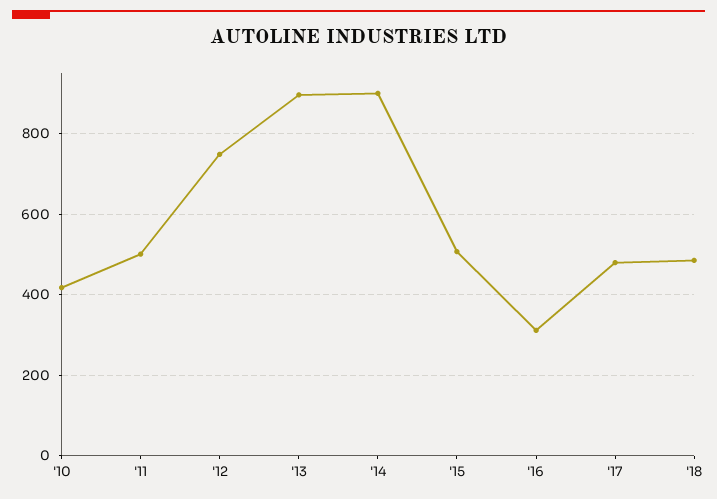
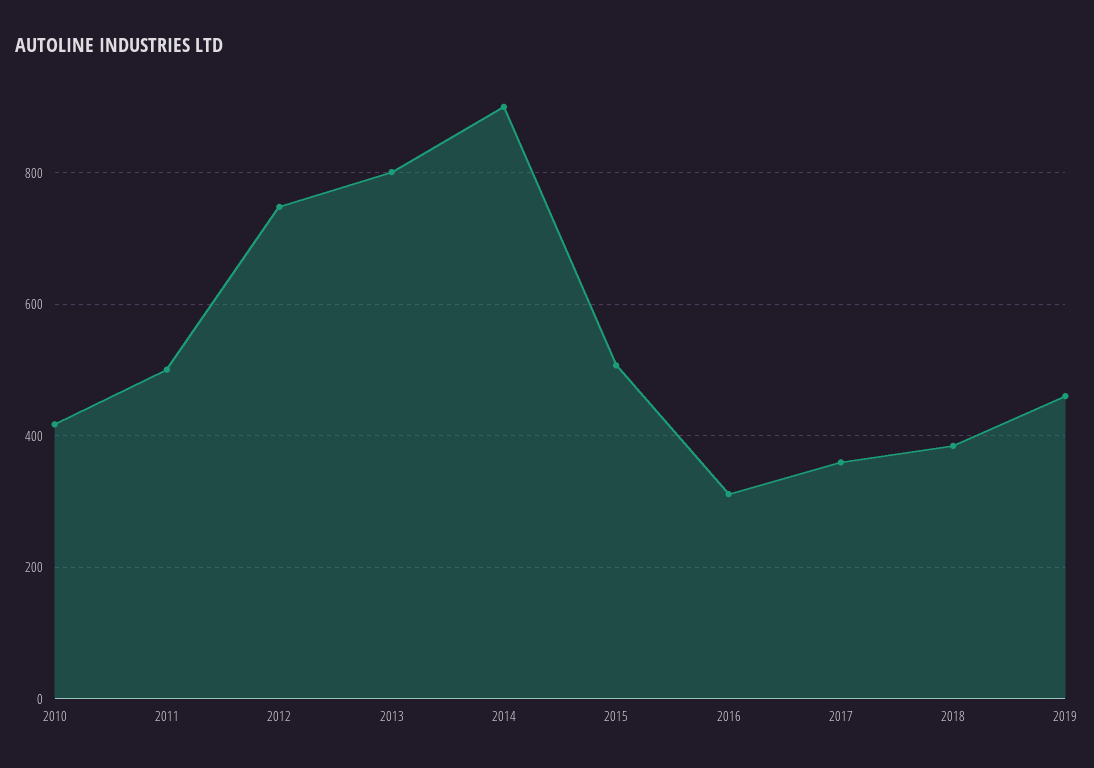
'13: 900 -> 800
'17: 480 -> 360
'18: 480 -> 380
2019: none -> 460

